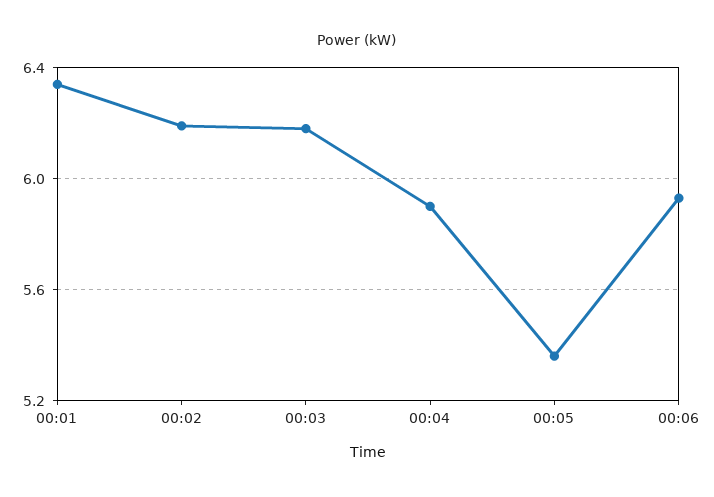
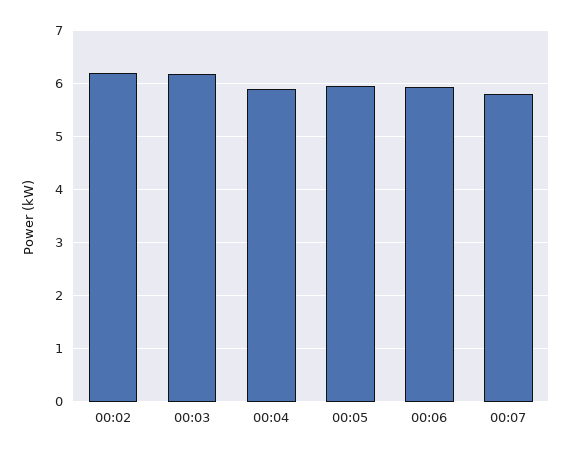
00:01: 6.35 -> none
00:05: 5.35 -> 6
00:07: none -> 5.8

